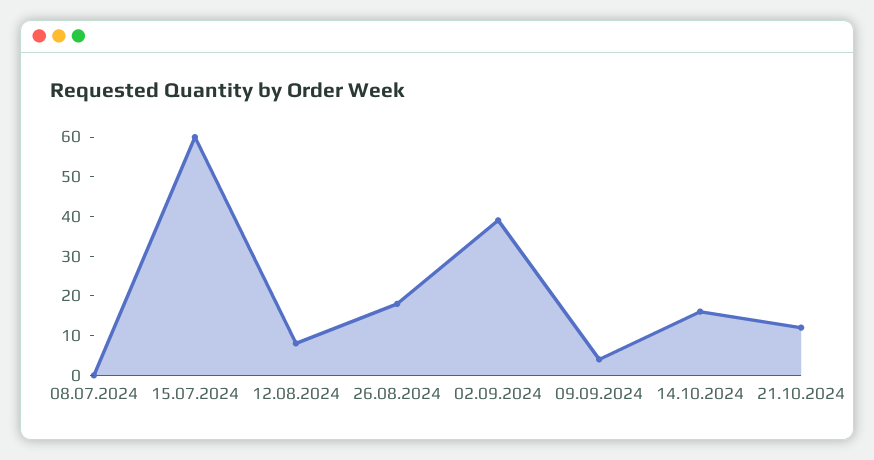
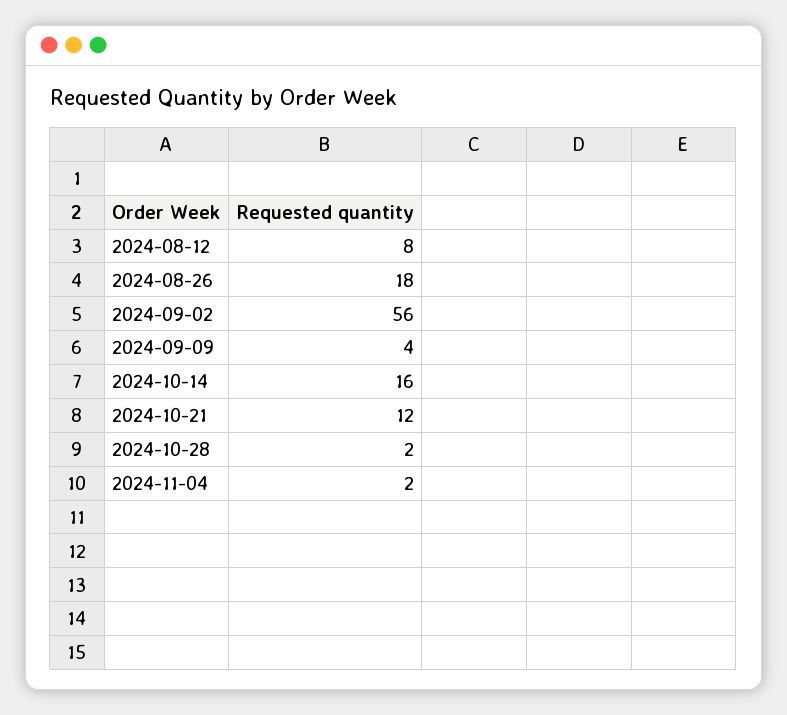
08.07.2024: 0 -> none
15.07.2024: 60 -> none
02.09.2024: 40 -> 56
2024-10-28: none -> 2
2024-11-04: none -> 2

